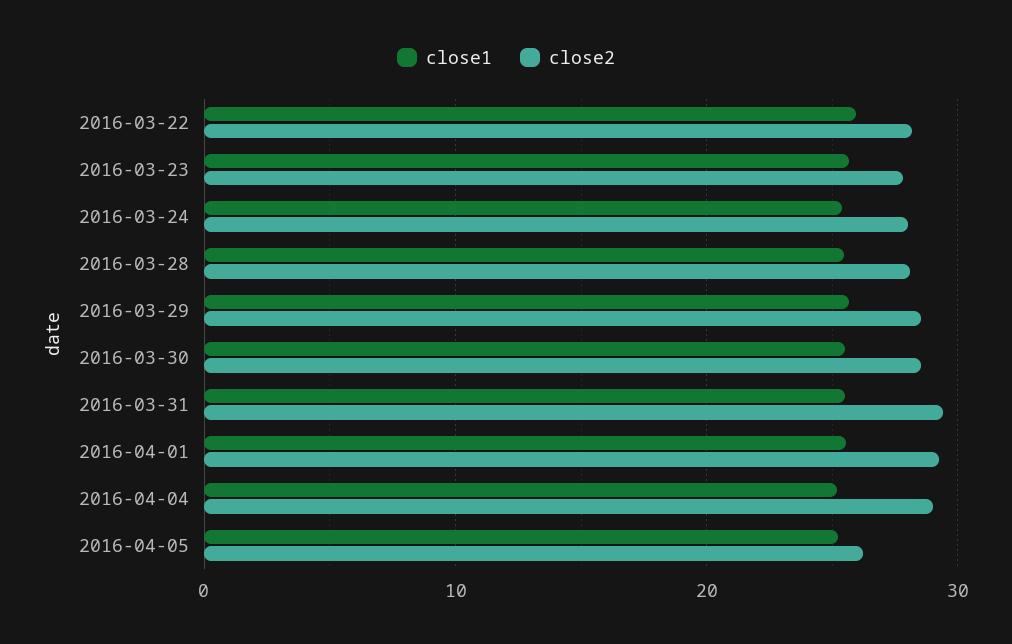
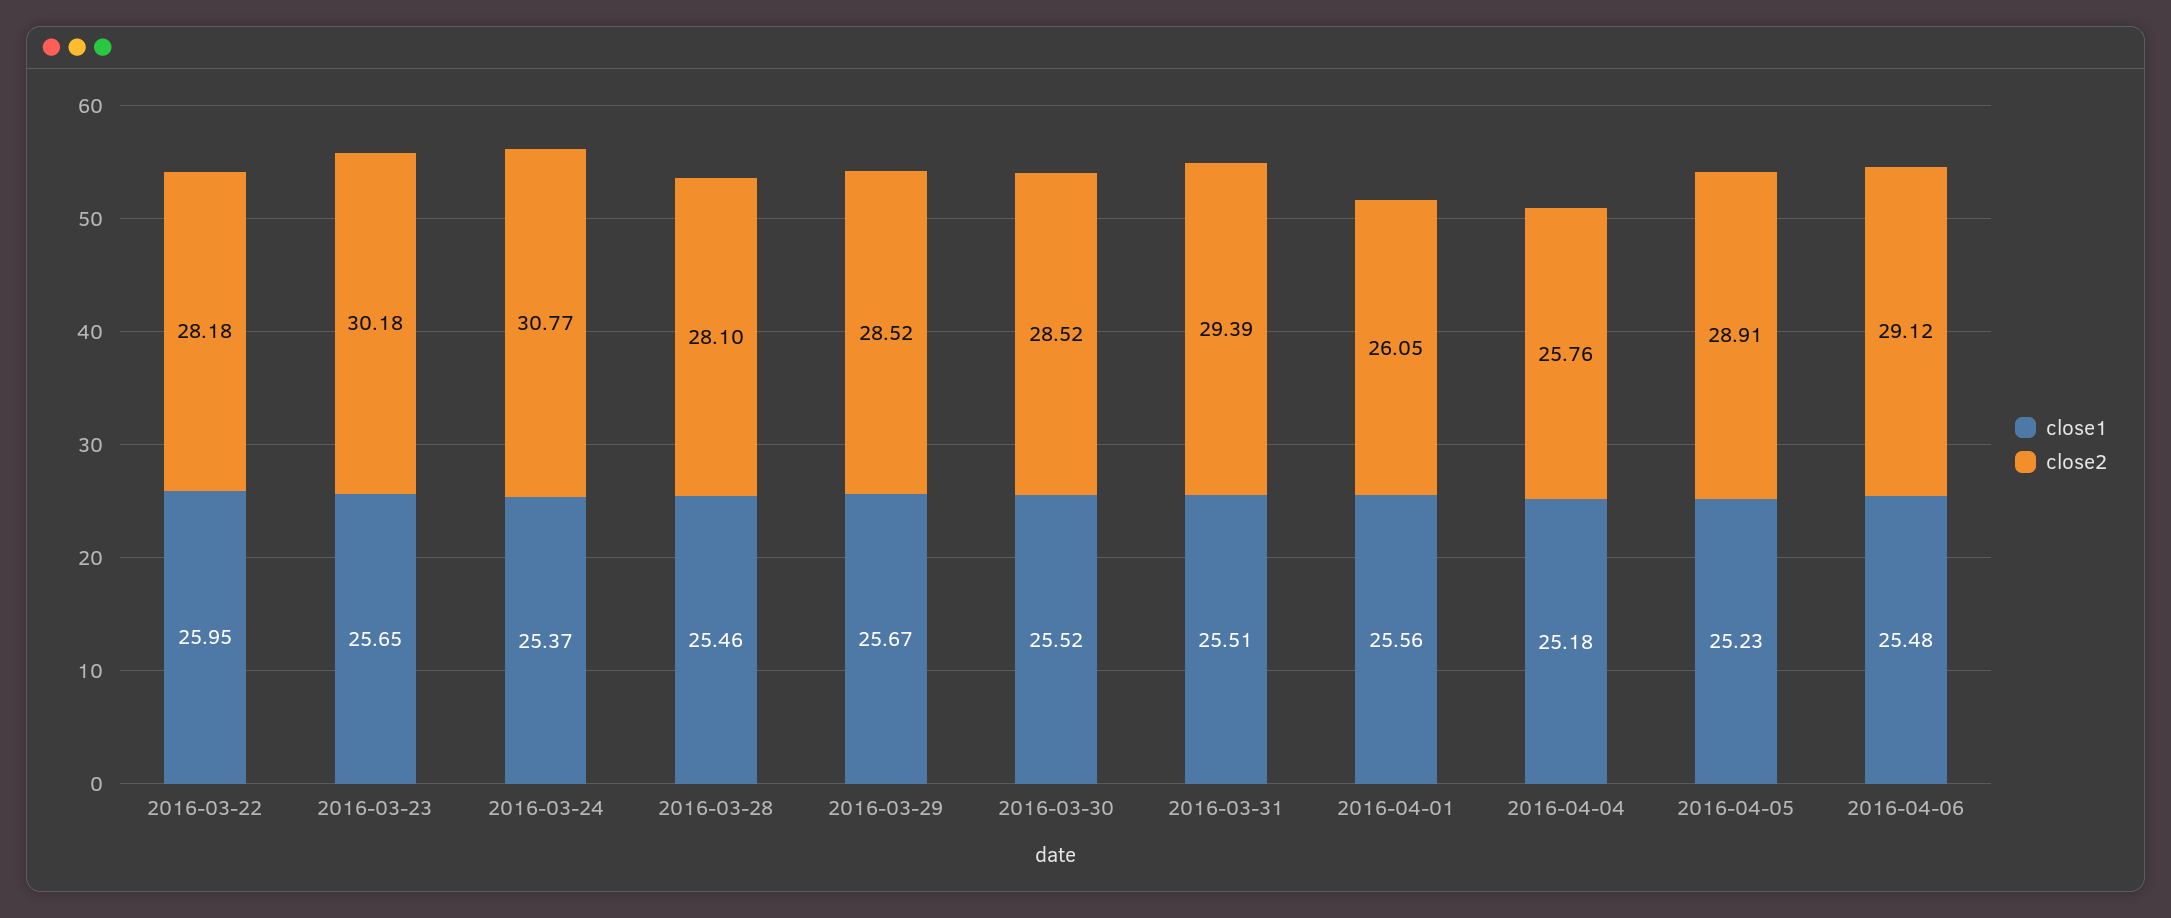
close2, 2016-03-23: 28 -> 30.18
close2, 2016-03-24: 28 -> 30.77
close2, 2016-04-01: 29 -> 26.05
close2, 2016-04-04: 29 -> 25.76
close2, 2016-04-05: 26 -> 28.91
close1, 2016-04-06: none -> 25.48
close2, 2016-04-06: none -> 29.12

